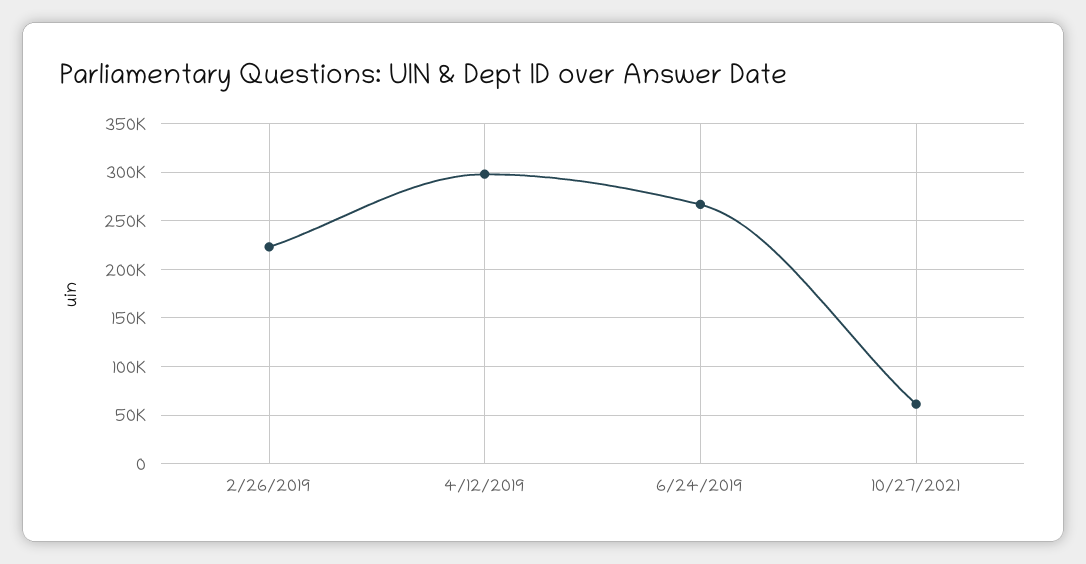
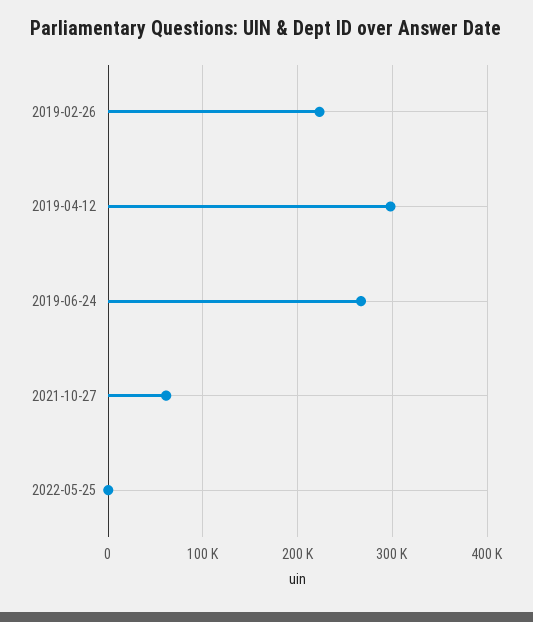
2022-05-25: none -> 0

